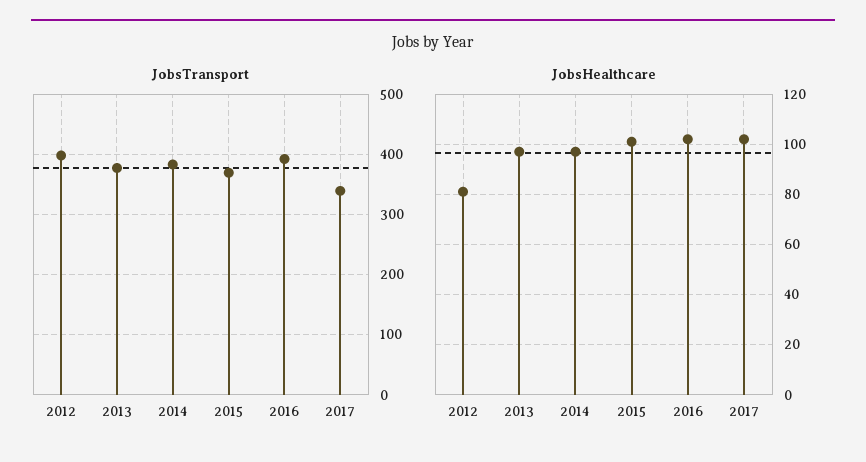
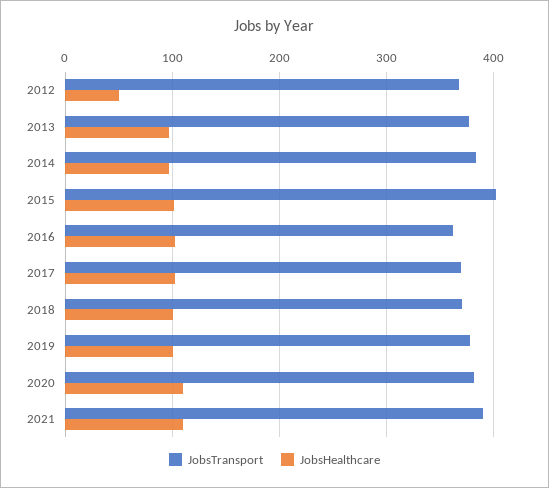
JobsTransport, 2012: 400 -> 370
JobsTransport, 2015: 370 -> 400
JobsTransport, 2016: 390 -> 360
JobsTransport, 2017: 340 -> 370
JobsHealthcare, 2012: 80 -> 50
JobsTransport, 2018: none -> 370
JobsHealthcare, 2018: none -> 100
JobsTransport, 2019: none -> 380
JobsHealthcare, 2019: none -> 100
JobsTransport, 2020: none -> 380
JobsHealthcare, 2020: none -> 110
JobsTransport, 2021: none -> 390
JobsHealthcare, 2021: none -> 110

